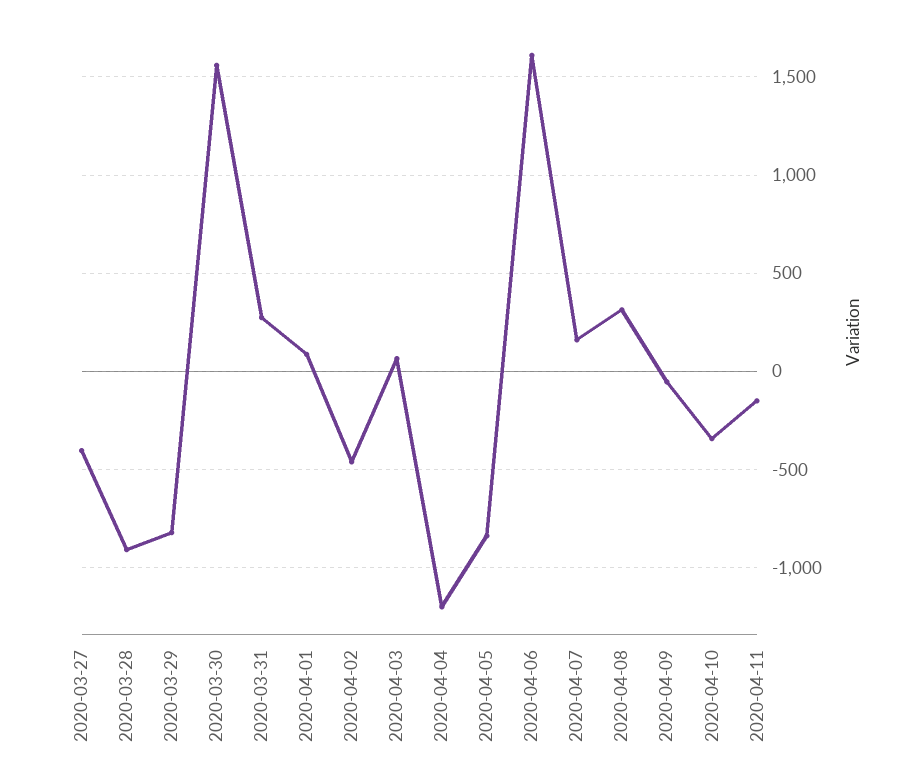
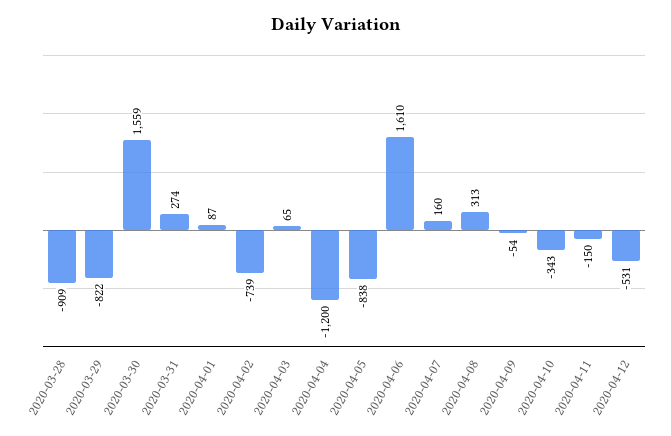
2020-03-27: -400 -> none
2020-04-02: -450 -> -739
2020-04-12: none -> -531

